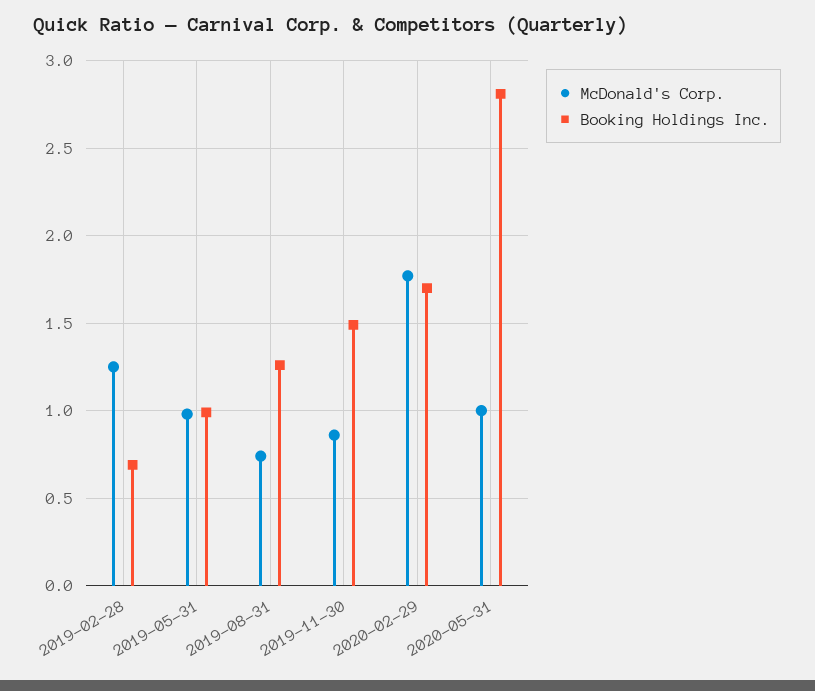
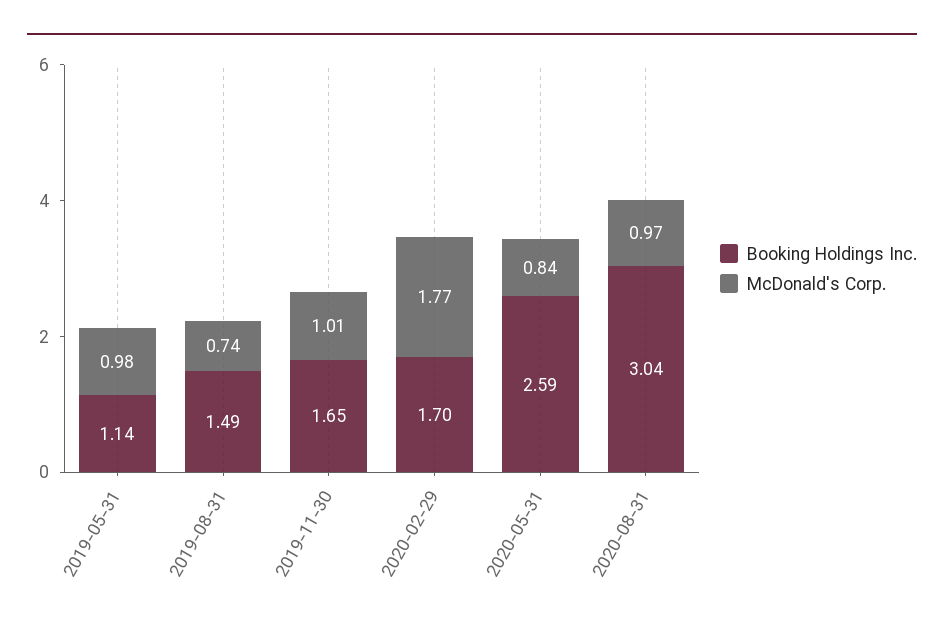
McDonald's Corp., 2019-02-28: 1.25 -> none
Booking Holdings Inc., 2019-02-28: 0.7 -> none
Booking Holdings Inc., 2019-05-31: 1 -> 1.14
Booking Holdings Inc., 2019-08-31: 1.25 -> 1.49
McDonald's Corp., 2019-11-30: 0.85 -> 1.01
Booking Holdings Inc., 2019-11-30: 1.5 -> 1.65
McDonald's Corp., 2020-05-31: 1 -> 0.84
Booking Holdings Inc., 2020-05-31: 2.8 -> 2.59
Booking Holdings Inc., 2020-08-31: none -> 3.04
McDonald's Corp., 2020-08-31: none -> 0.97

